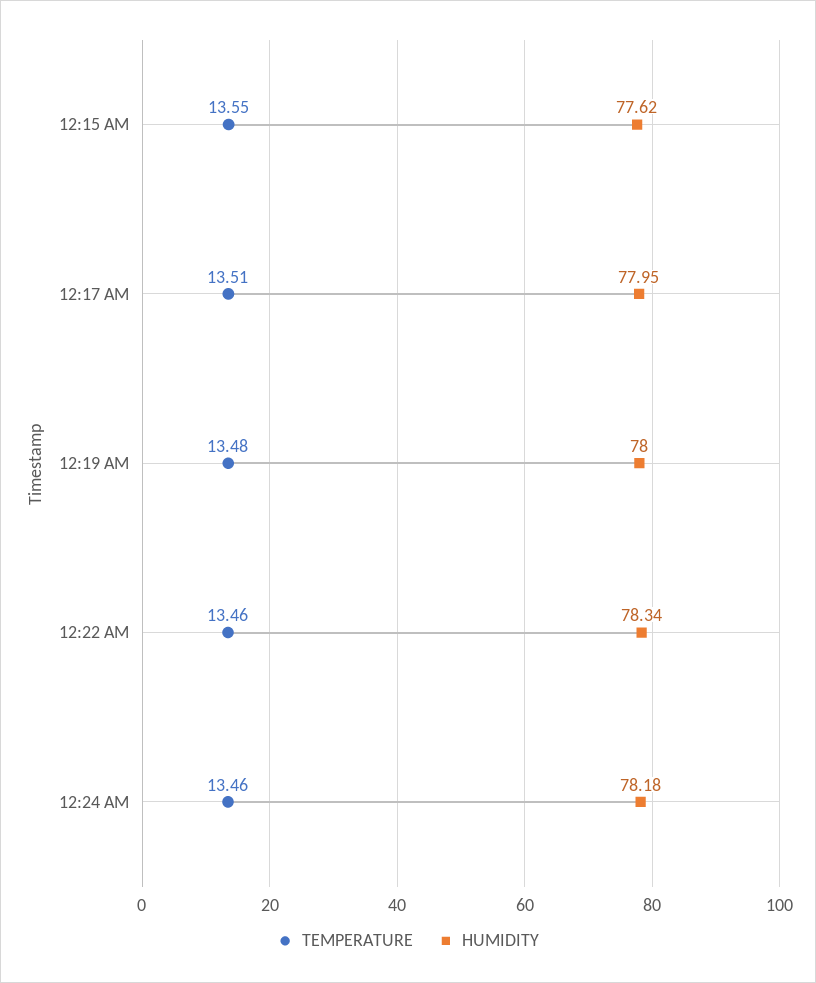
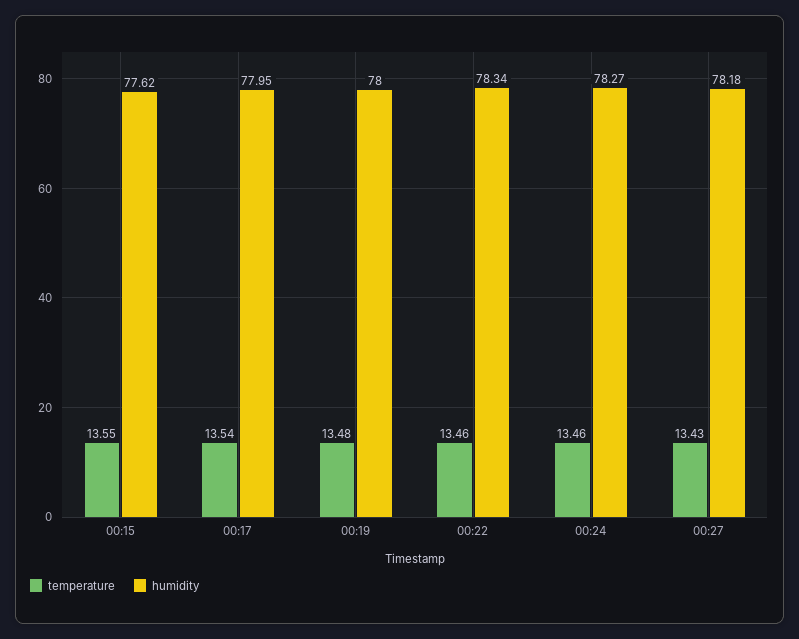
TEMPERATURE, 12:17 AM: 13.51 -> 13.54
HUMIDITY, 12:24 AM: 78.18 -> 78.27
TEMPERATURE, 00:27: none -> 13.43
HUMIDITY, 00:27: none -> 78.18

